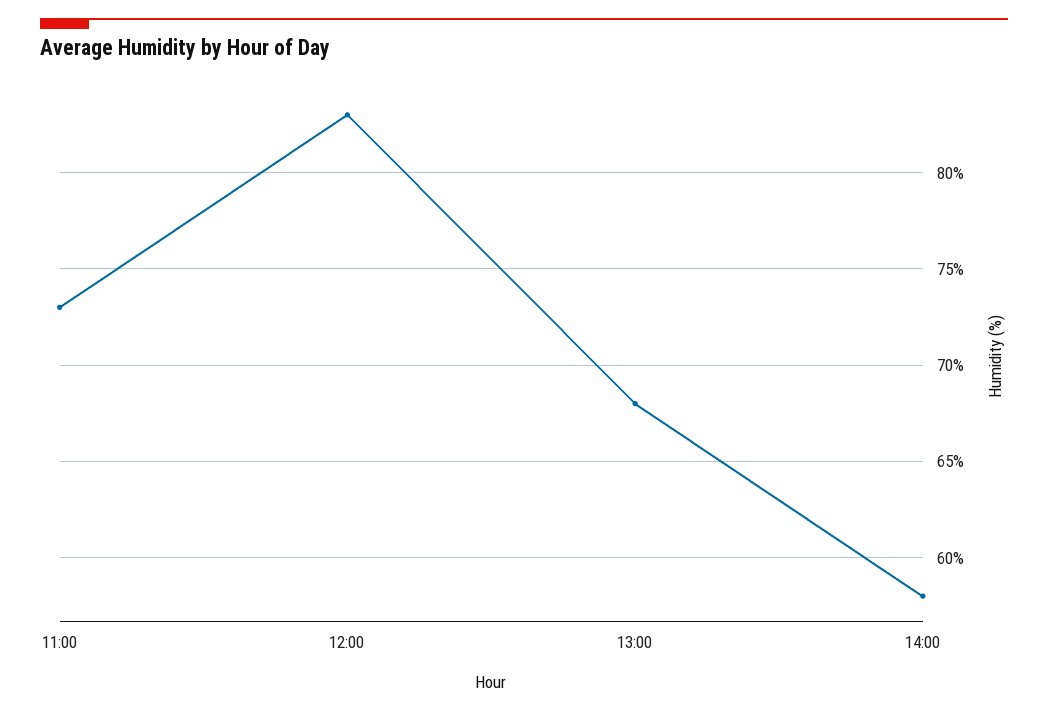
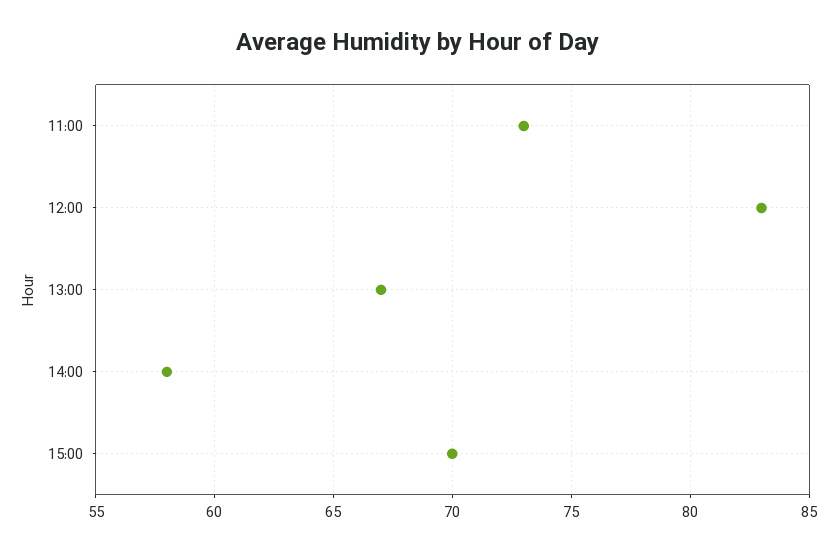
13:00: 68 -> 67
15:00: none -> 70

